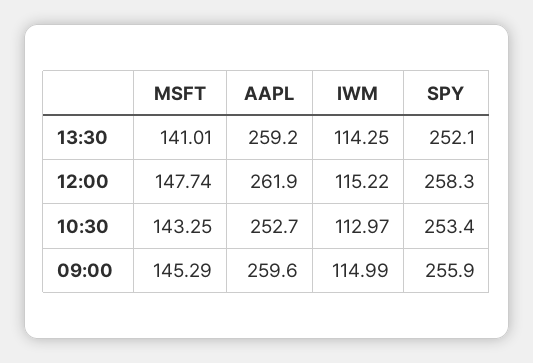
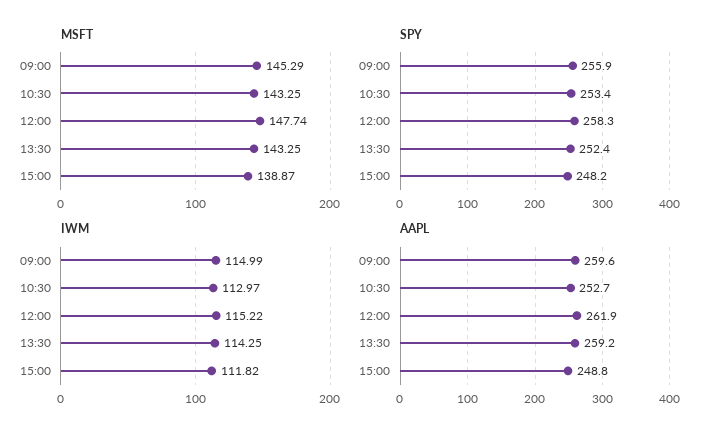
MSFT, 13:30: 141.01 -> 143.25
SPY, 13:30: 252.1 -> 252.4
MSFT, 15:00: none -> 138.87
SPY, 15:00: none -> 248.2
IWM, 15:00: none -> 111.82
AAPL, 15:00: none -> 248.8

